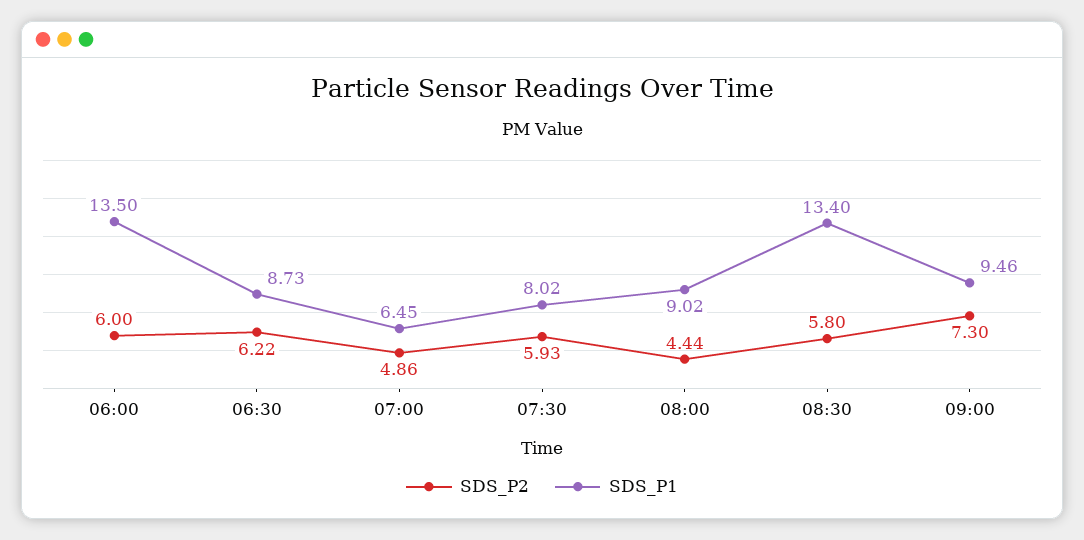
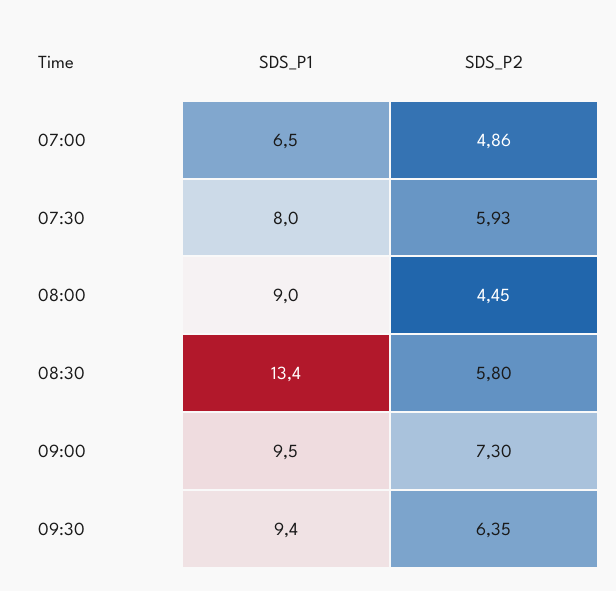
SDS_P2, 06:00: 6 -> none
SDS_P1, 06:00: 13.5 -> none
SDS_P2, 06:30: 6.22 -> none
SDS_P1, 06:30: 8.73 -> none
SDS_P2, 08:00: 4.44 -> 4.45
SDS_P1, 09:30: none -> 9.4
SDS_P2, 09:30: none -> 6.35

